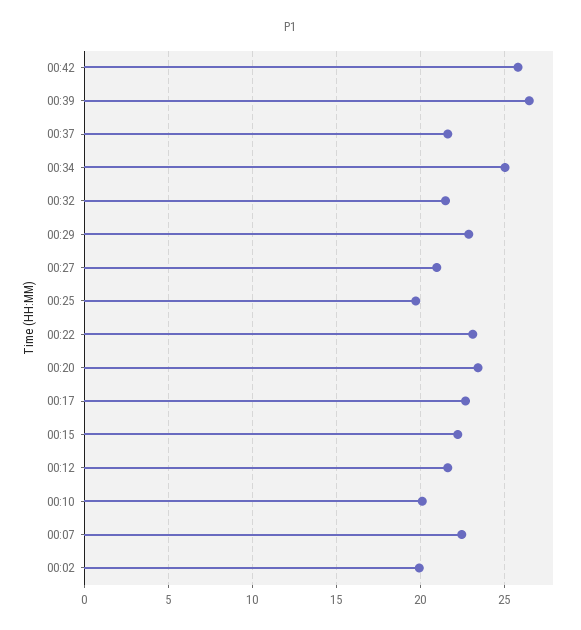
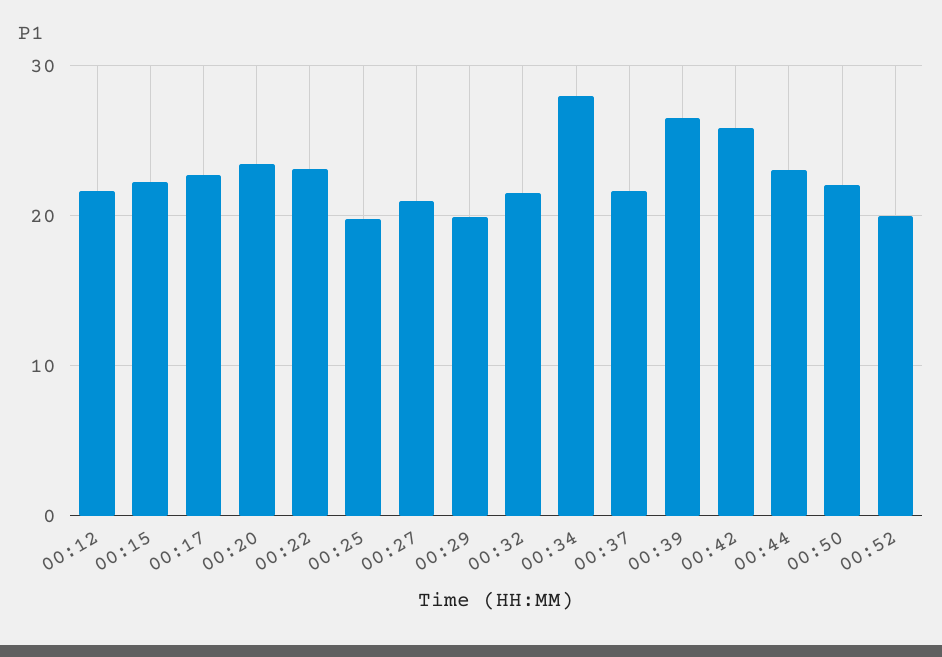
00:34: 25 -> 28
00:29: 23 -> 20
00:10: 20 -> none
00:07: 22.5 -> none
00:02: 20 -> none
00:44: none -> 23
00:50: none -> 22
00:52: none -> 20

